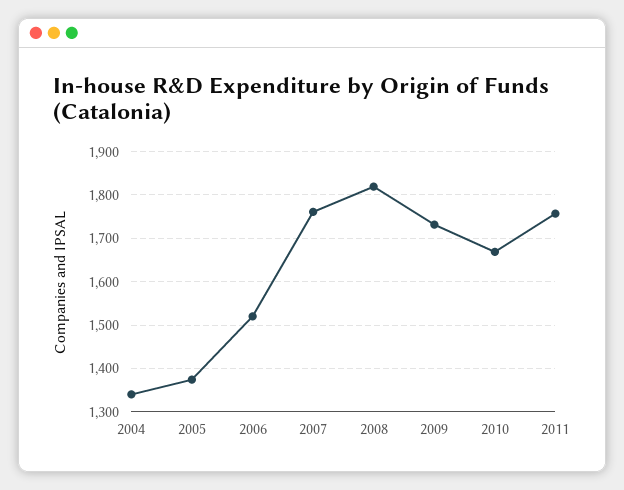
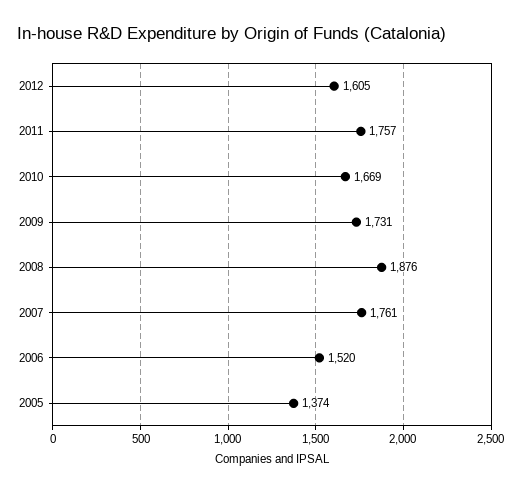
2004: 1340 -> none
2008: 1820 -> 1876
2012: none -> 1605

